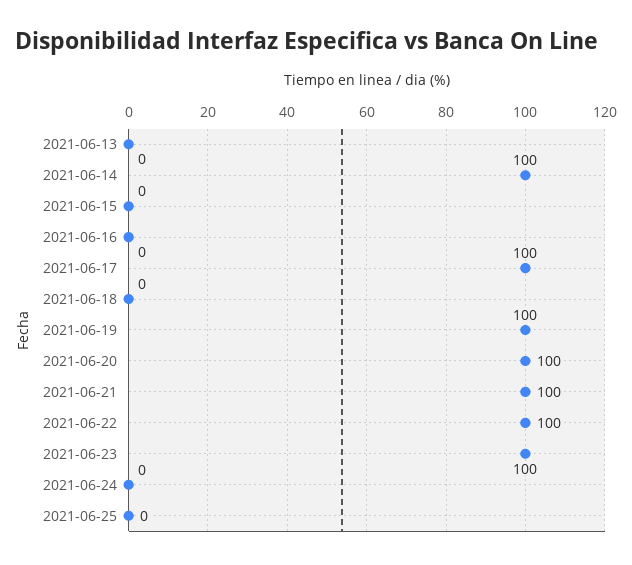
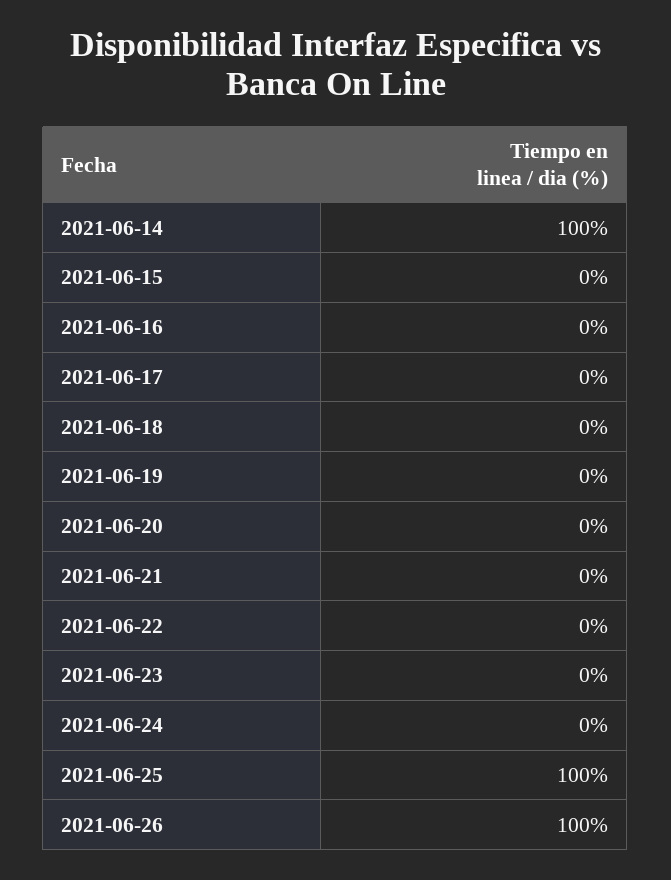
2021-06-13: 0 -> none
2021-06-17: 100 -> 0
2021-06-19: 100 -> 0
2021-06-20: 100 -> 0
2021-06-21: 100 -> 0
2021-06-22: 100 -> 0
2021-06-23: 100 -> 0
2021-06-25: 0 -> 100
2021-06-26: none -> 100

